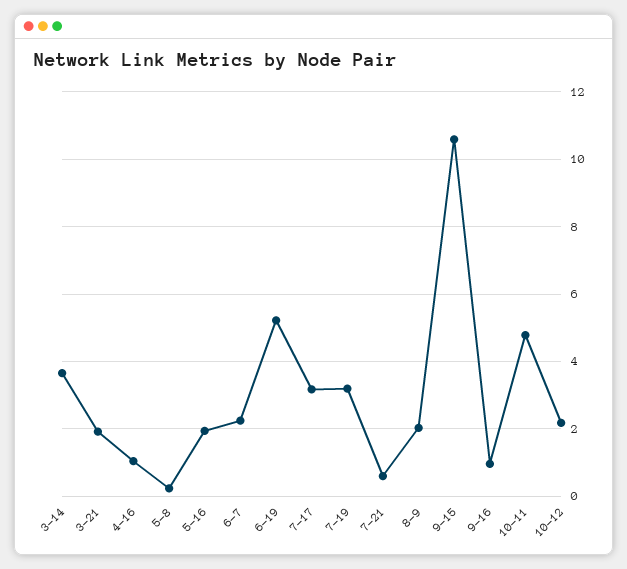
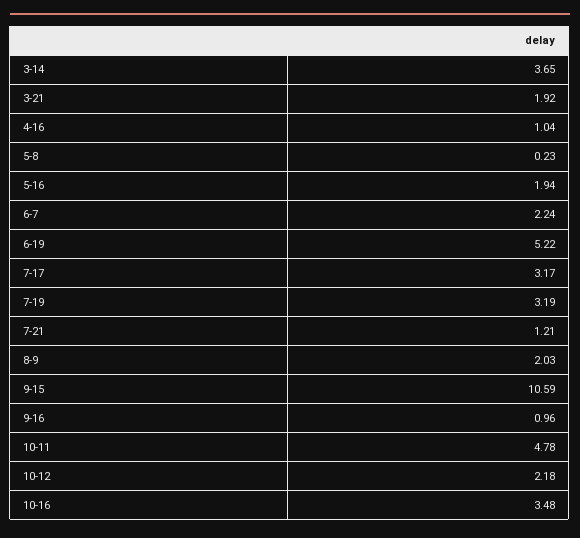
7-21: 0.6 -> 1.21
10-16: none -> 3.48

